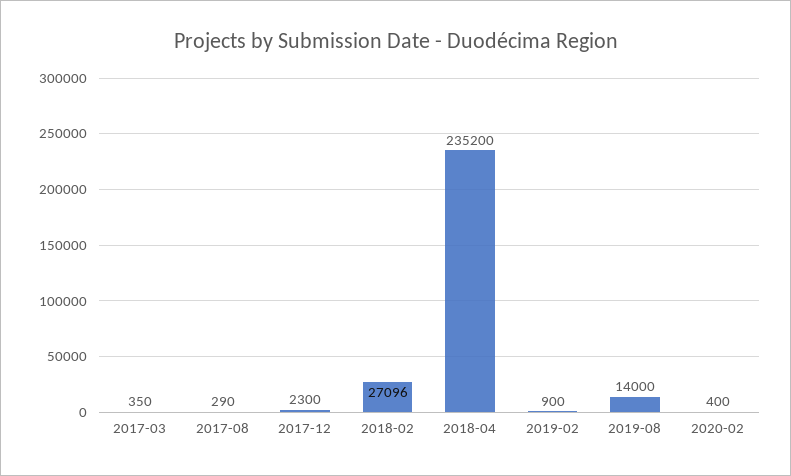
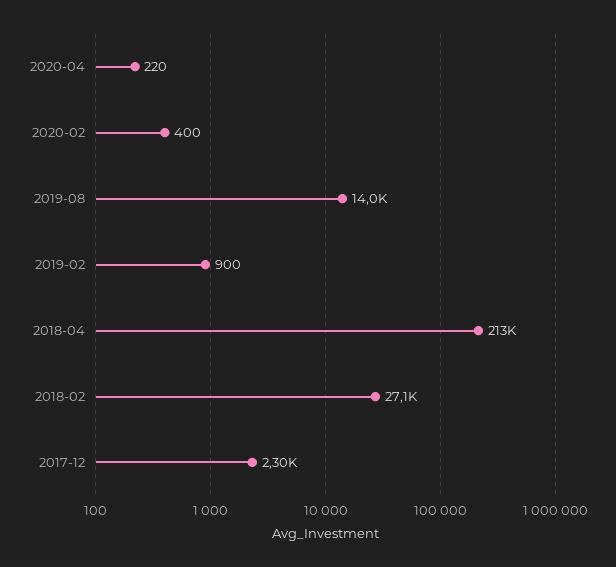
2017-03: 350 -> none
2017-08: 290 -> none
2018-04: 235200 -> 213000
2020-04: none -> 220

